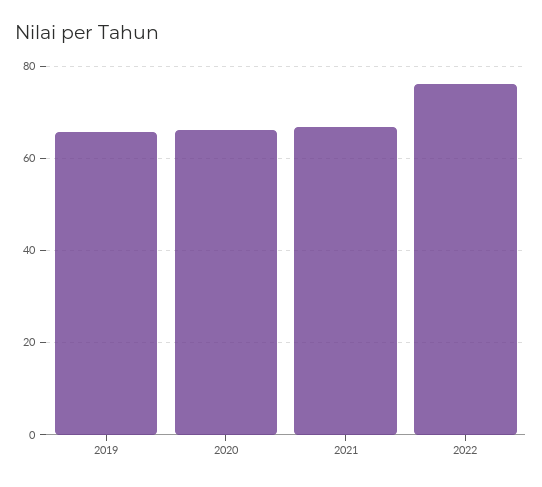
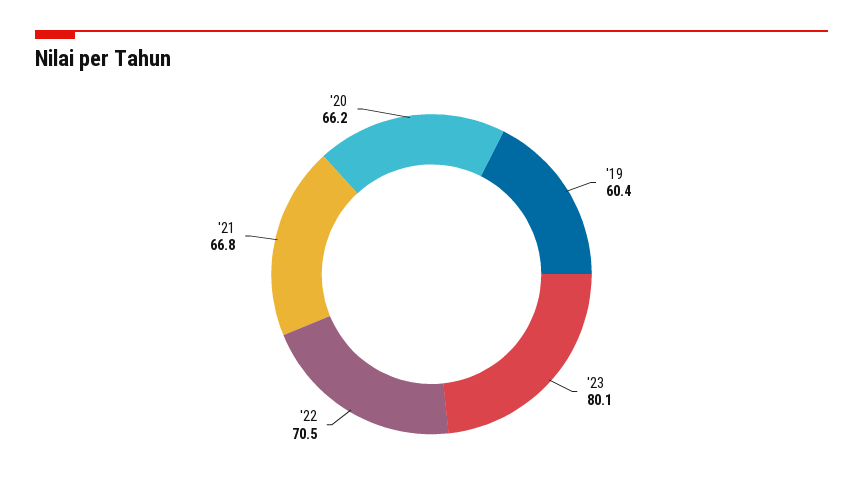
2019: 66 -> 60.4
2022: 76 -> 70.5
'23: none -> 80.1

